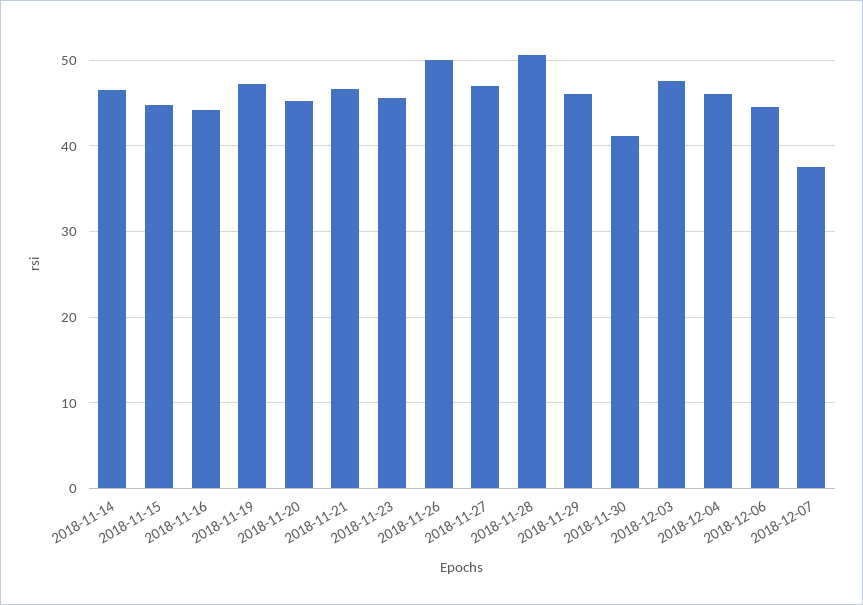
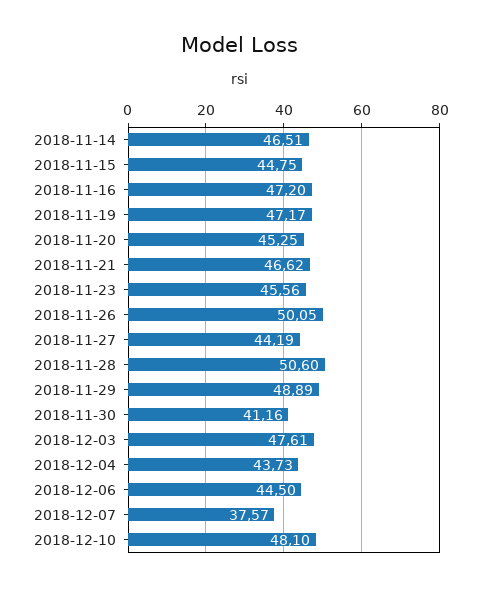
2018-11-16: 44 -> 47.2
2018-11-27: 47 -> 44.19
2018-11-29: 46 -> 48.89
2018-12-04: 46 -> 43.73
2018-12-10: none -> 48.1

